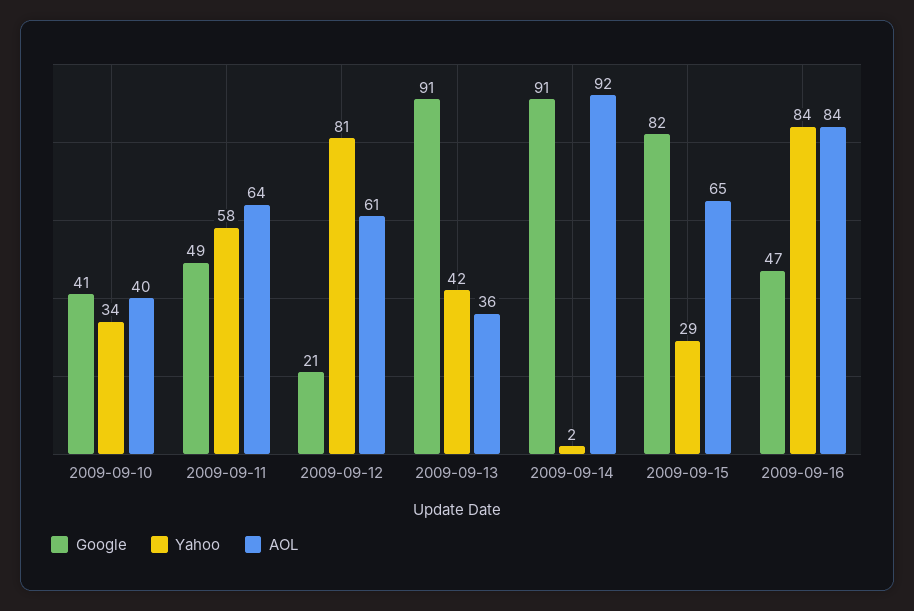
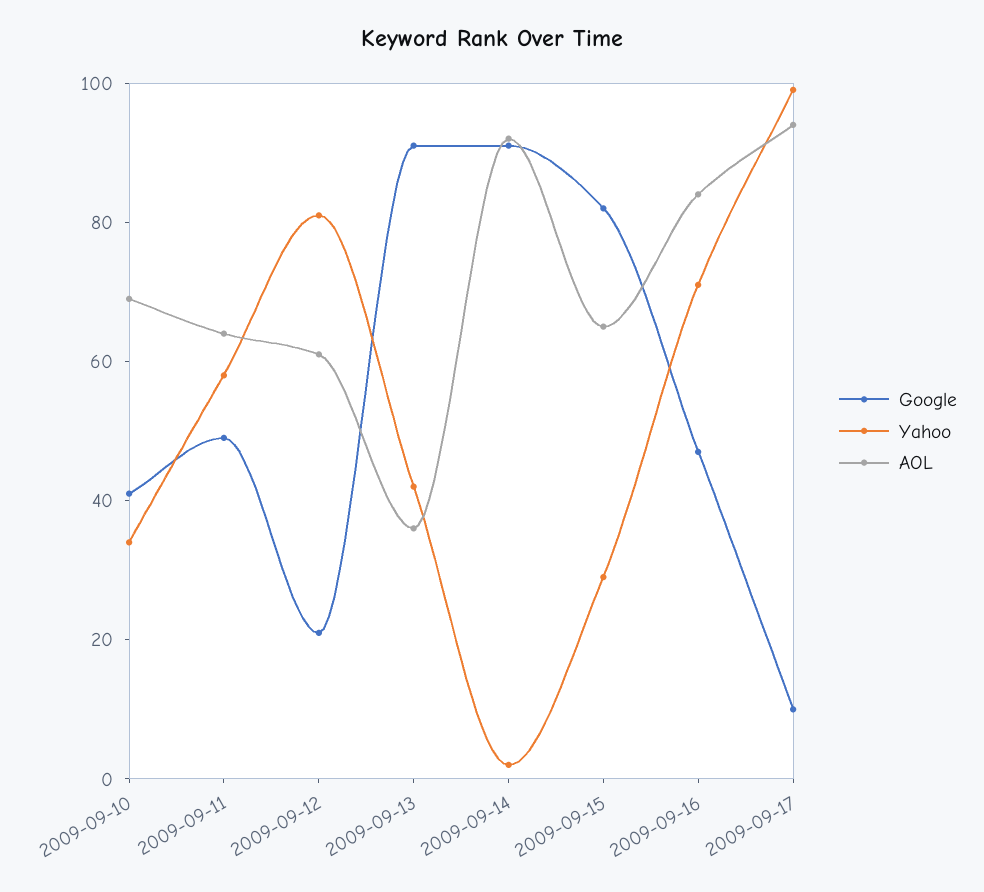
AOL, 2009-09-10: 40 -> 70
Yahoo, 2009-09-16: 84 -> 70
Google, 2009-09-17: none -> 10
Yahoo, 2009-09-17: none -> 100
AOL, 2009-09-17: none -> 95

